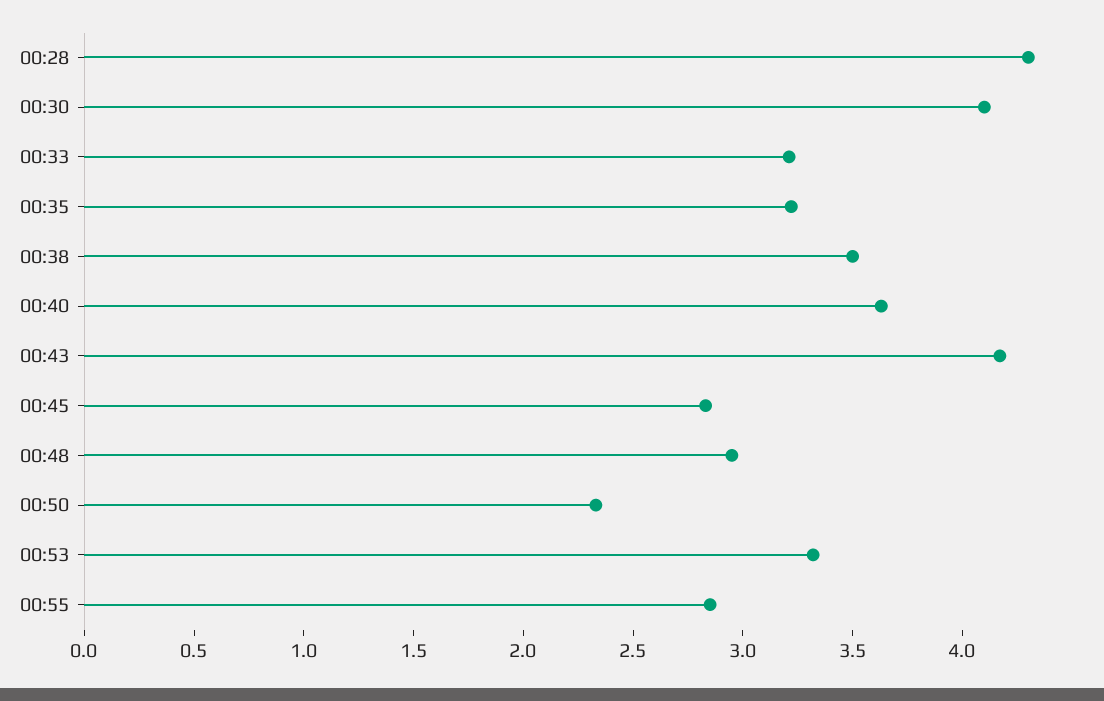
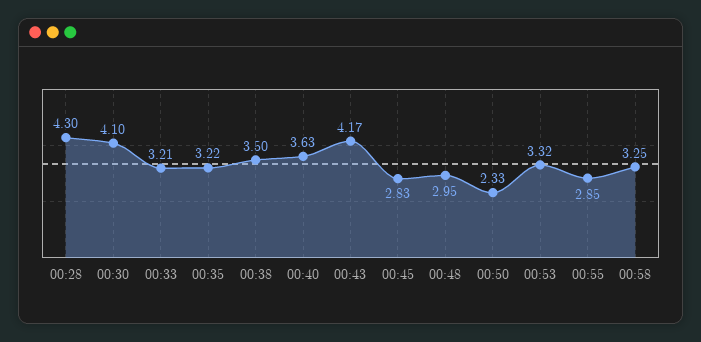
00:58: none -> 3.25

